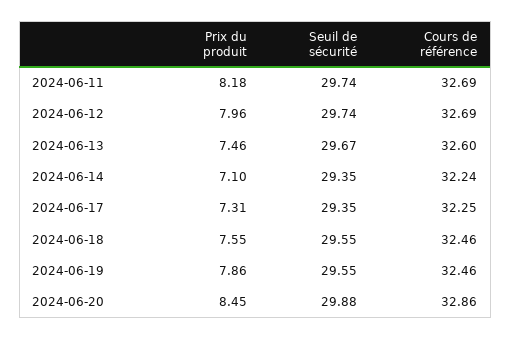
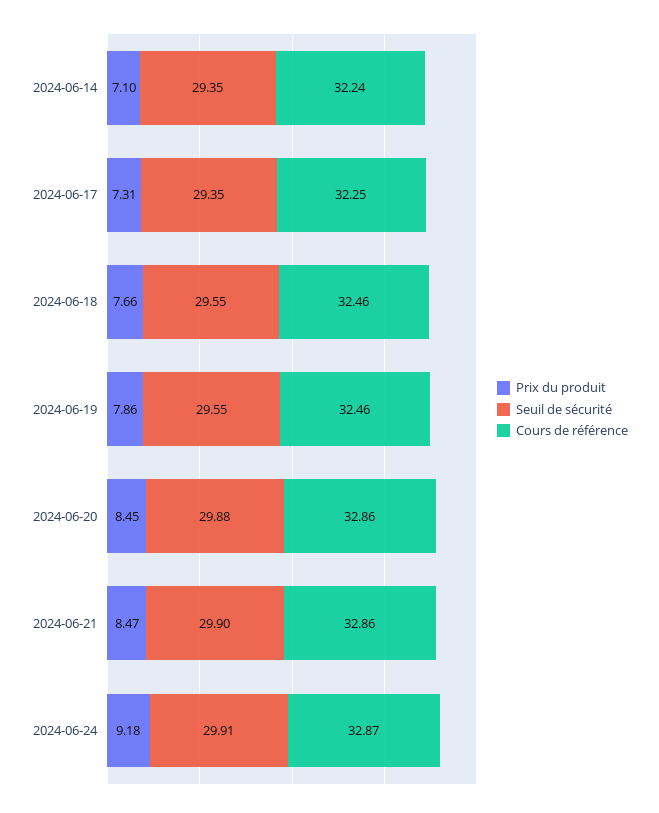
Prix du produit, 2024-06-11: 8.18 -> none
Seuil de sécurité, 2024-06-11: 29.74 -> none
Cours de référence, 2024-06-11: 32.69 -> none
Prix du produit, 2024-06-12: 7.96 -> none
Seuil de sécurité, 2024-06-12: 29.74 -> none
Cours de référence, 2024-06-12: 32.69 -> none
Prix du produit, 2024-06-13: 7.46 -> none
Seuil de sécurité, 2024-06-13: 29.67 -> none
Cours de référence, 2024-06-13: 32.6 -> none
Prix du produit, 2024-06-18: 7.55 -> 7.66
Prix du produit, 2024-06-21: none -> 8.47
Seuil de sécurité, 2024-06-21: none -> 29.9
Cours de référence, 2024-06-21: none -> 32.86
Prix du produit, 2024-06-24: none -> 9.18
Seuil de sécurité, 2024-06-24: none -> 29.91
Cours de référence, 2024-06-24: none -> 32.87

